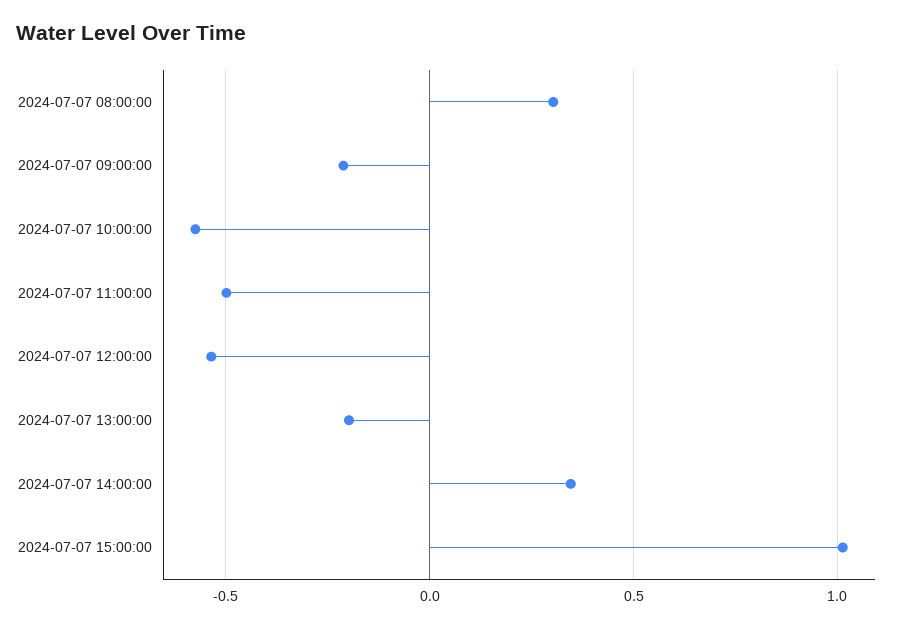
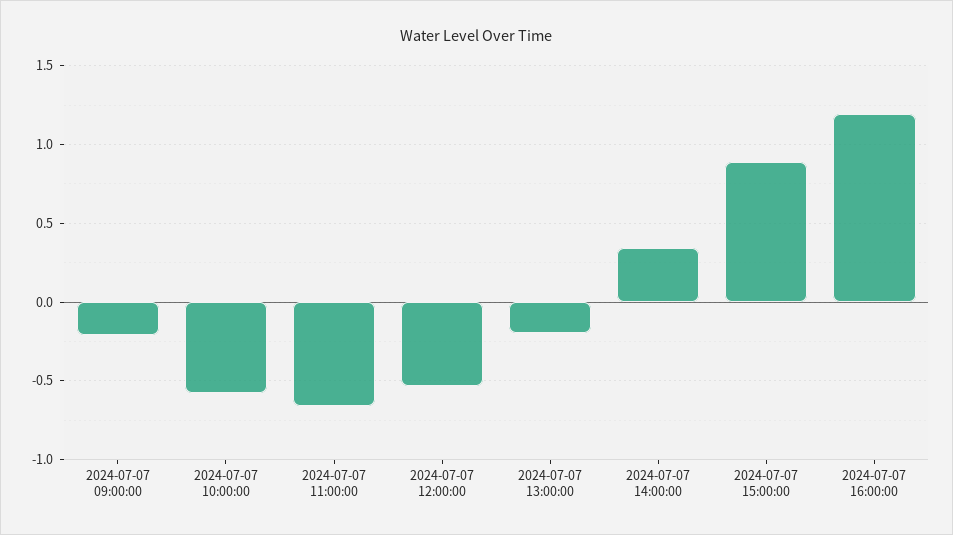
2024-07-07 08:00:00: 0.3 -> none
2024-07-07 11:00:00: -0.5 -> -0.65
2024-07-07 15:00:00: 1 -> 0.9
2024-07-07 16:00:00: none -> 1.2

